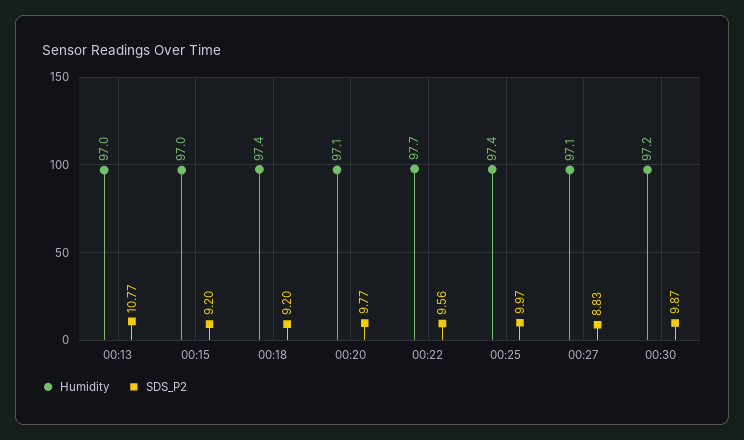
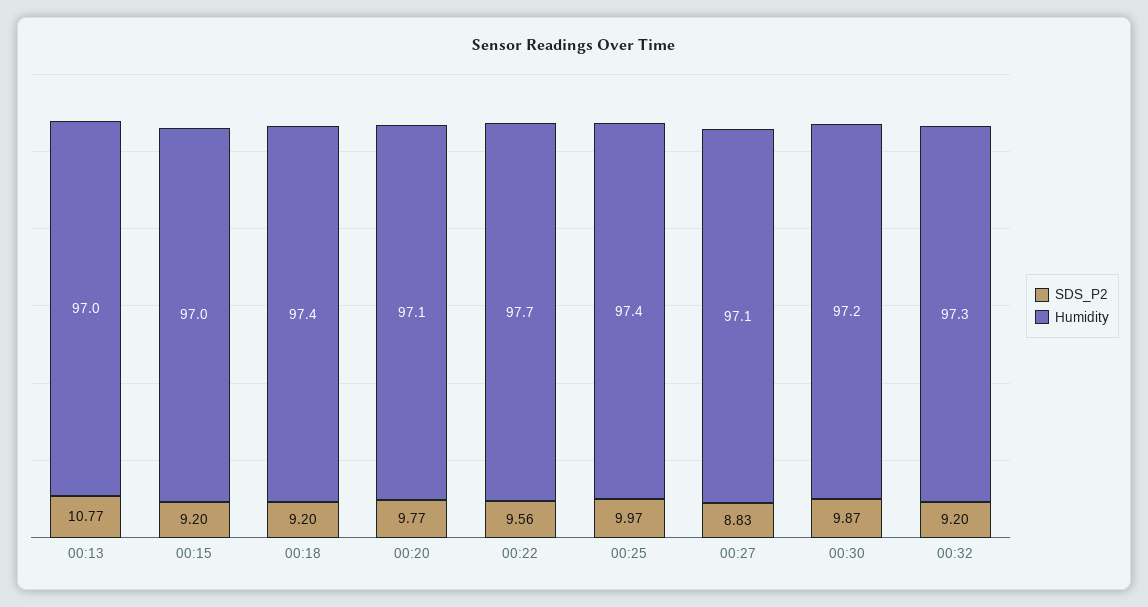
SDS_P2, 00:32: none -> 9.2
Humidity, 00:32: none -> 97.3

